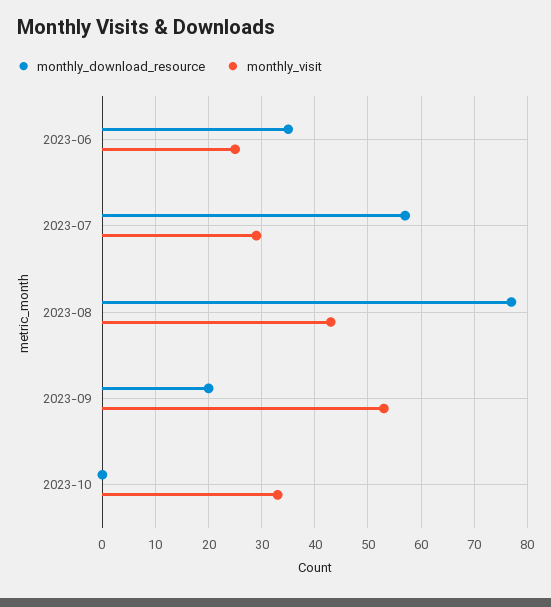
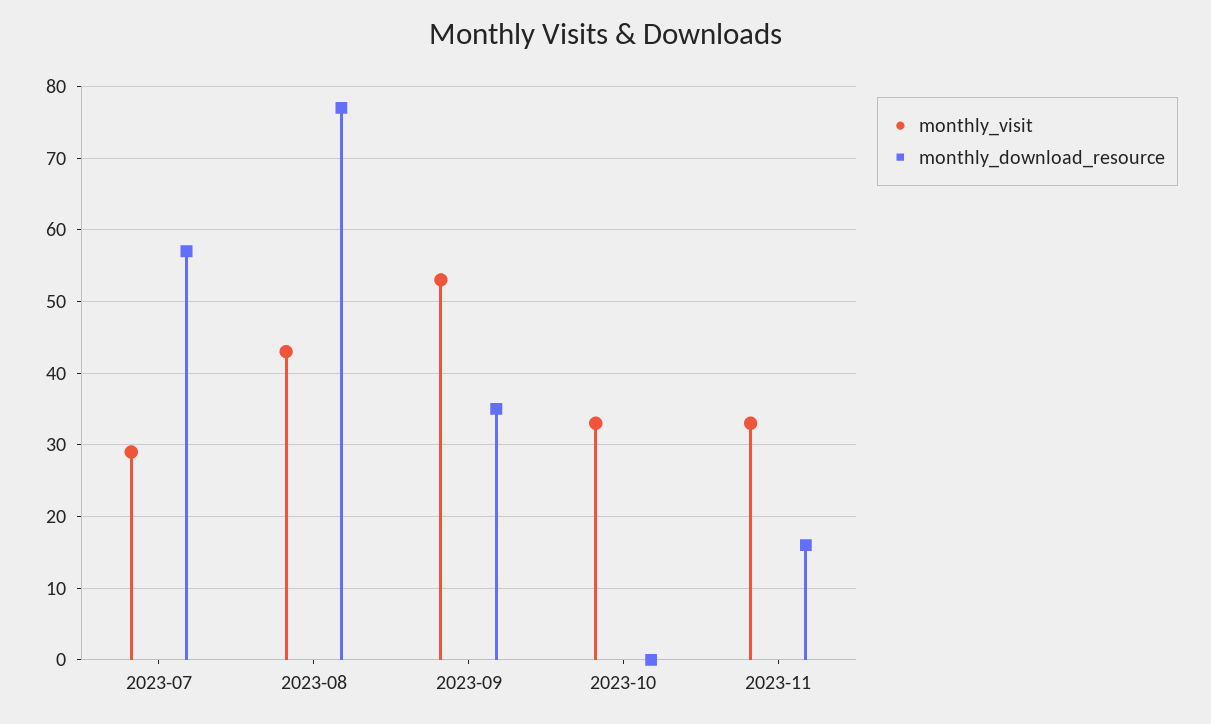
monthly_download_resource, 2023-06: 35 -> none
monthly_visit, 2023-06: 25 -> none
monthly_download_resource, 2023-09: 20 -> 35
monthly_visit, 2023-11: none -> 33
monthly_download_resource, 2023-11: none -> 16

